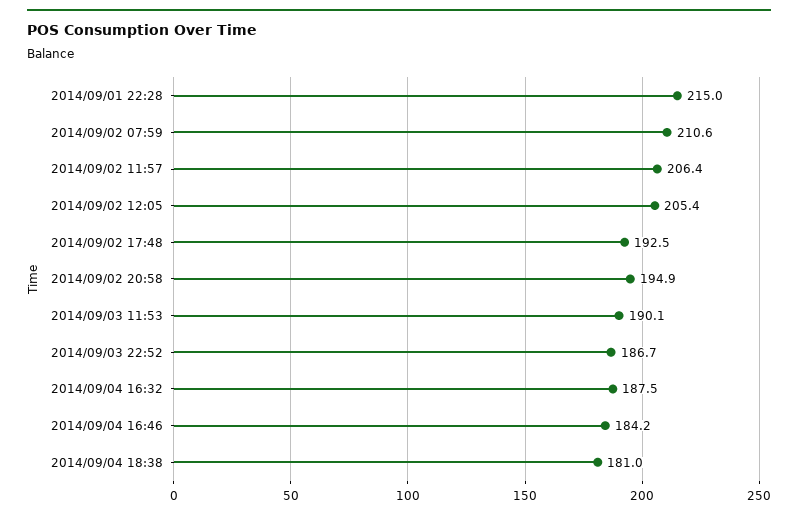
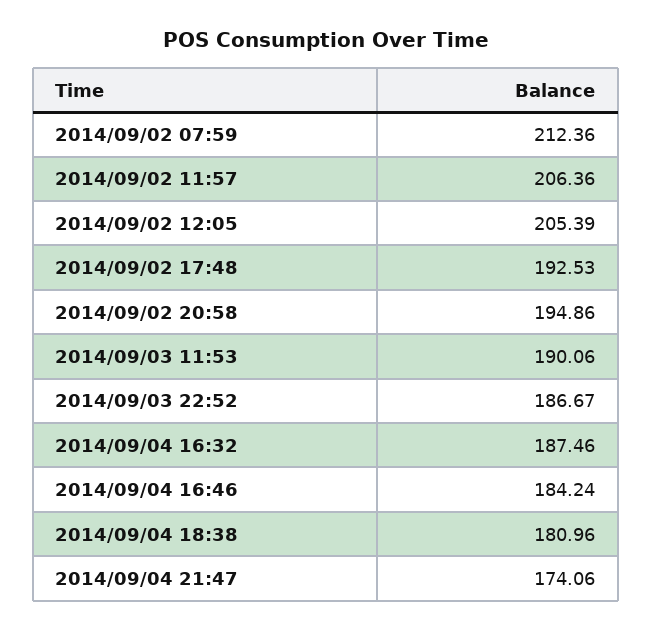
2014/09/01 22:28: 215 -> none
2014/09/02 07:59: 210.6 -> 212.36
2014/09/04 21:47: none -> 174.06

